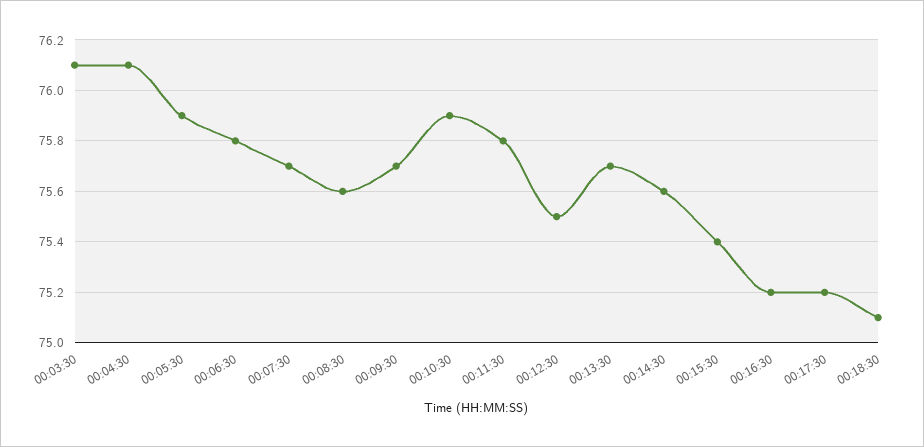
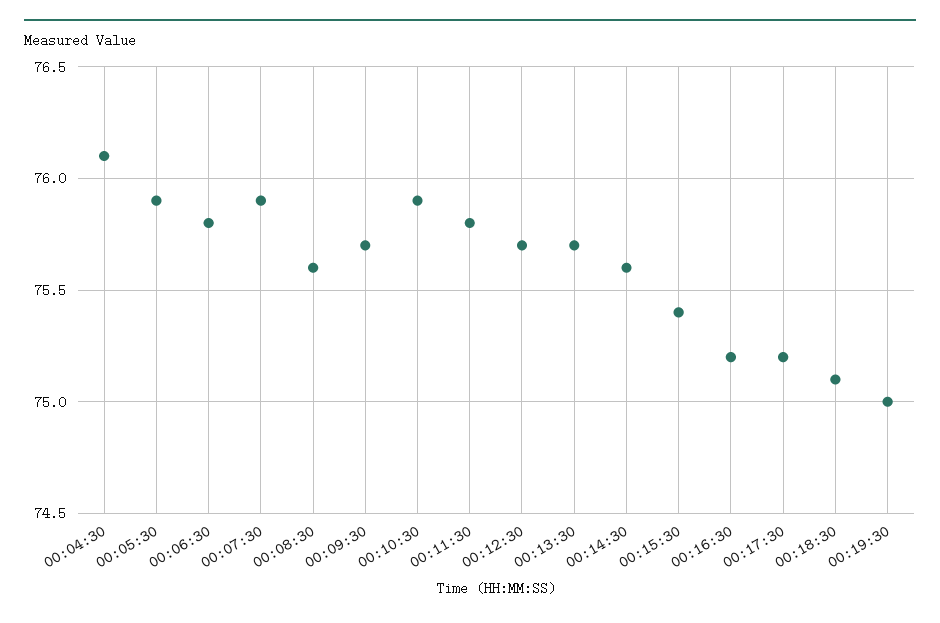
00:03:30: 76.1 -> none
00:07:30: 75.7 -> 75.9
00:12:30: 75.5 -> 75.7
00:19:30: none -> 75

